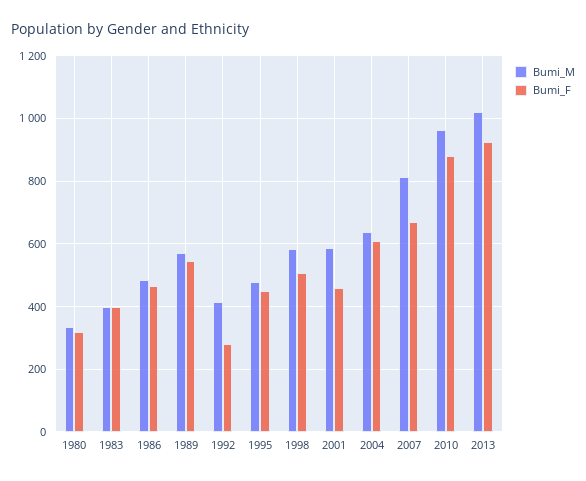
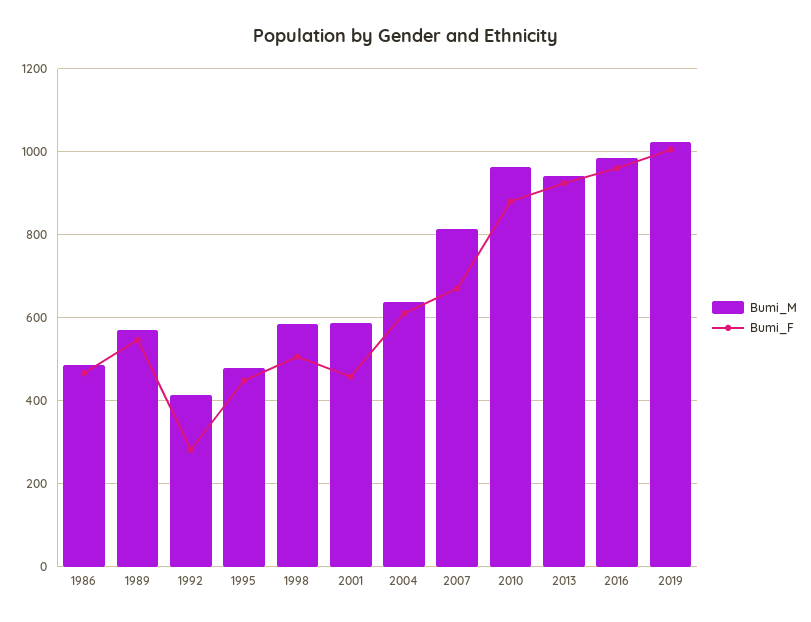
Bumi_M, 1980: 340 -> none
Bumi_F, 1980: 320 -> none
Bumi_M, 1983: 400 -> none
Bumi_F, 1983: 400 -> none
Bumi_M, 2013: 1020 -> 940
Bumi_M, 2016: none -> 980
Bumi_F, 2016: none -> 960
Bumi_M, 2019: none -> 1020
Bumi_F, 2019: none -> 1000

